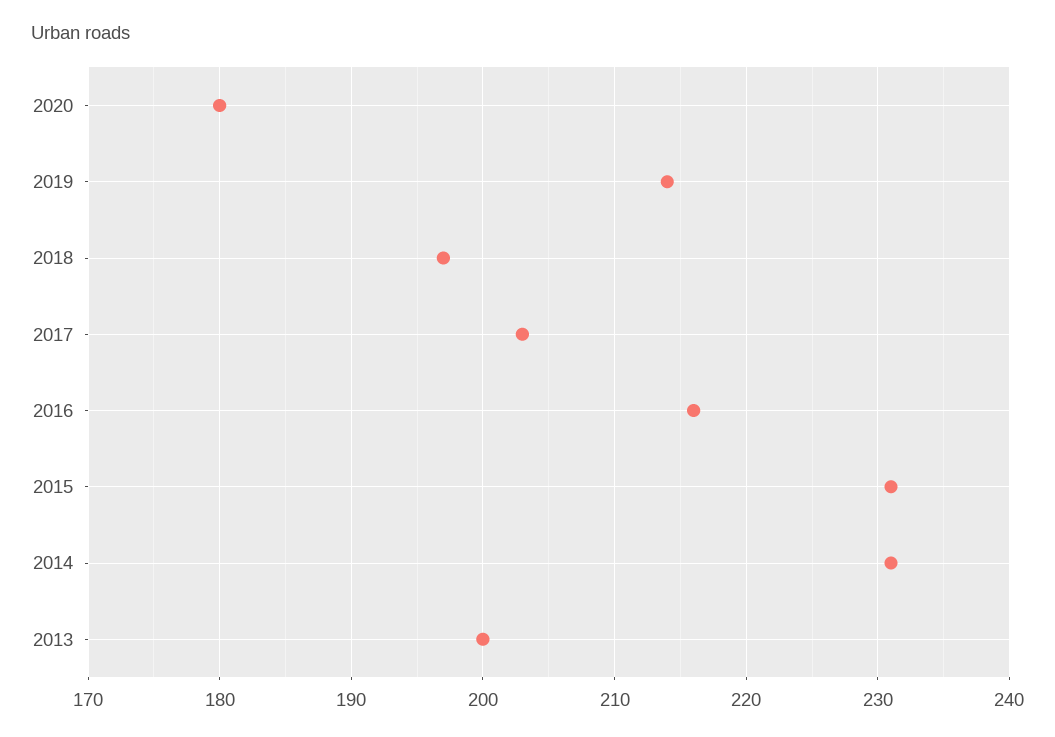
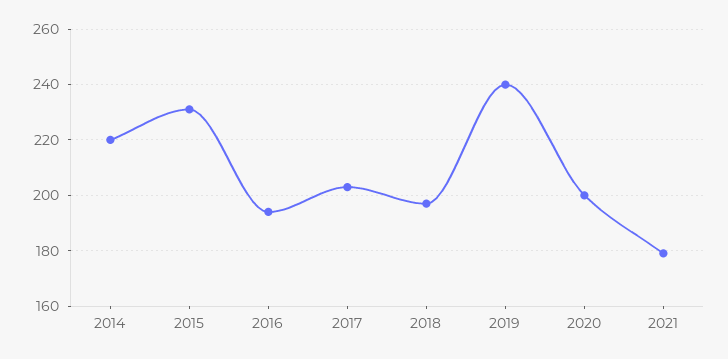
2020: 180 -> 200
2019: 214 -> 240
2016: 216 -> 195
2014: 231 -> 220
2013: 200 -> none
2021: none -> 180

